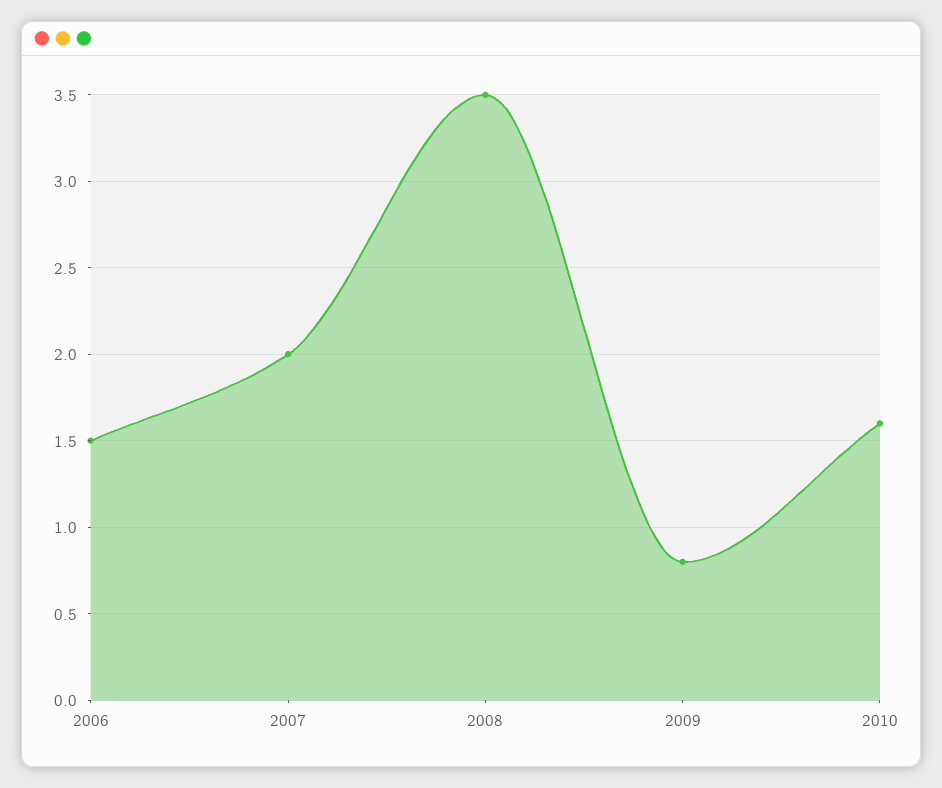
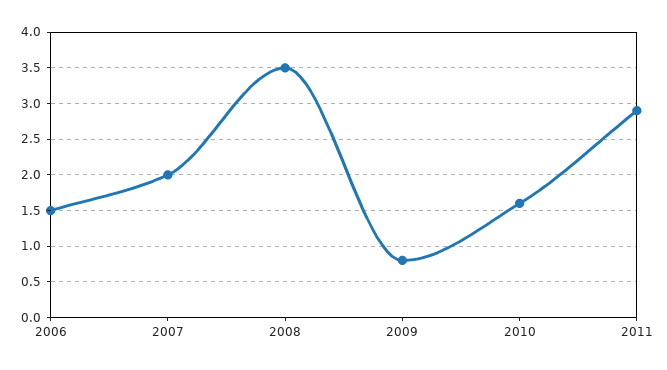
2011: none -> 2.9

